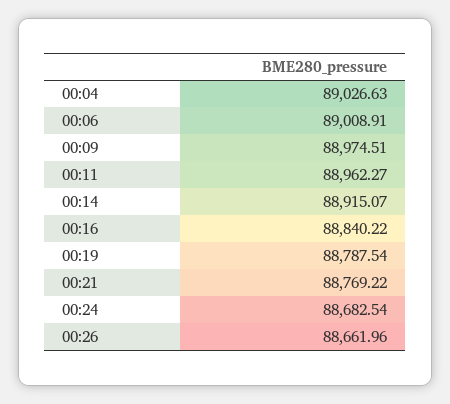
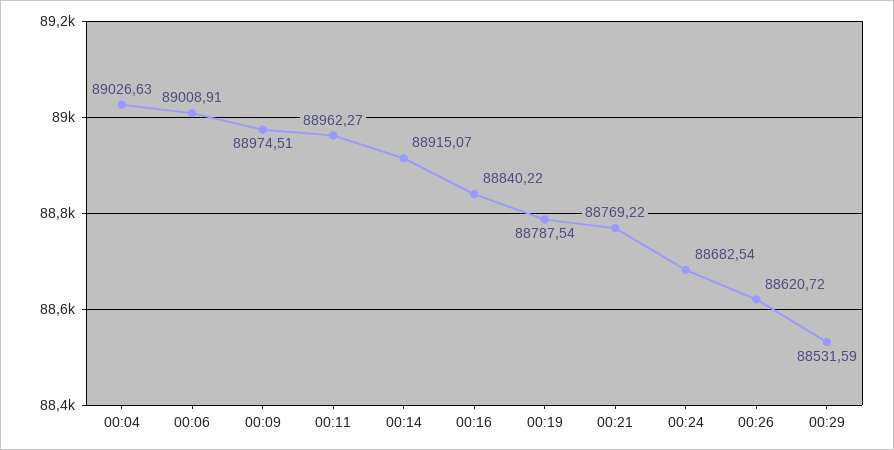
00:26: 88661.96 -> 88620.72
00:29: none -> 88531.59

